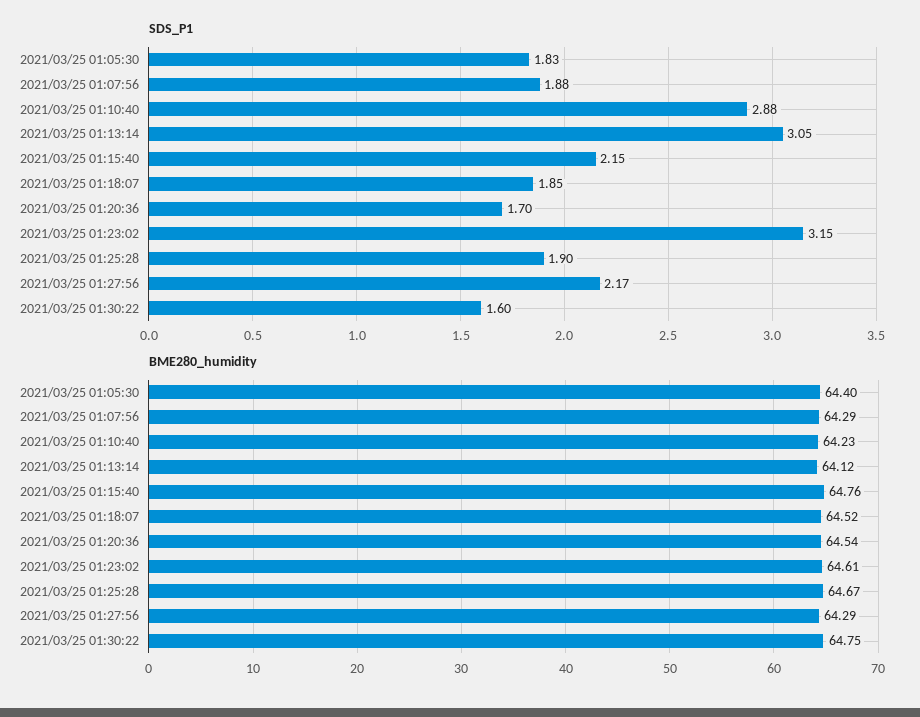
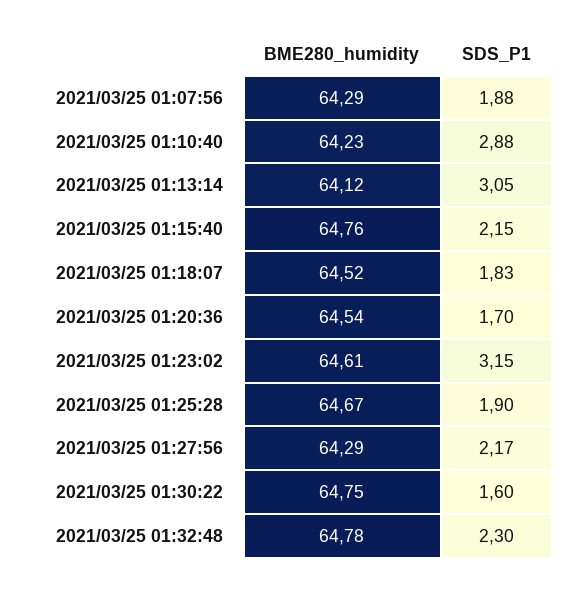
SDS_P1, 2021/03/25 01:05:30: 1.83 -> none
SDS_P1, 2021/03/25 01:18:07: 1.85 -> 1.83
BME280_humidity, 2021/03/25 01:05:30: 64.4 -> none
BME280_humidity, 2021/03/25 01:32:48: none -> 64.78
SDS_P1, 2021/03/25 01:32:48: none -> 2.3

